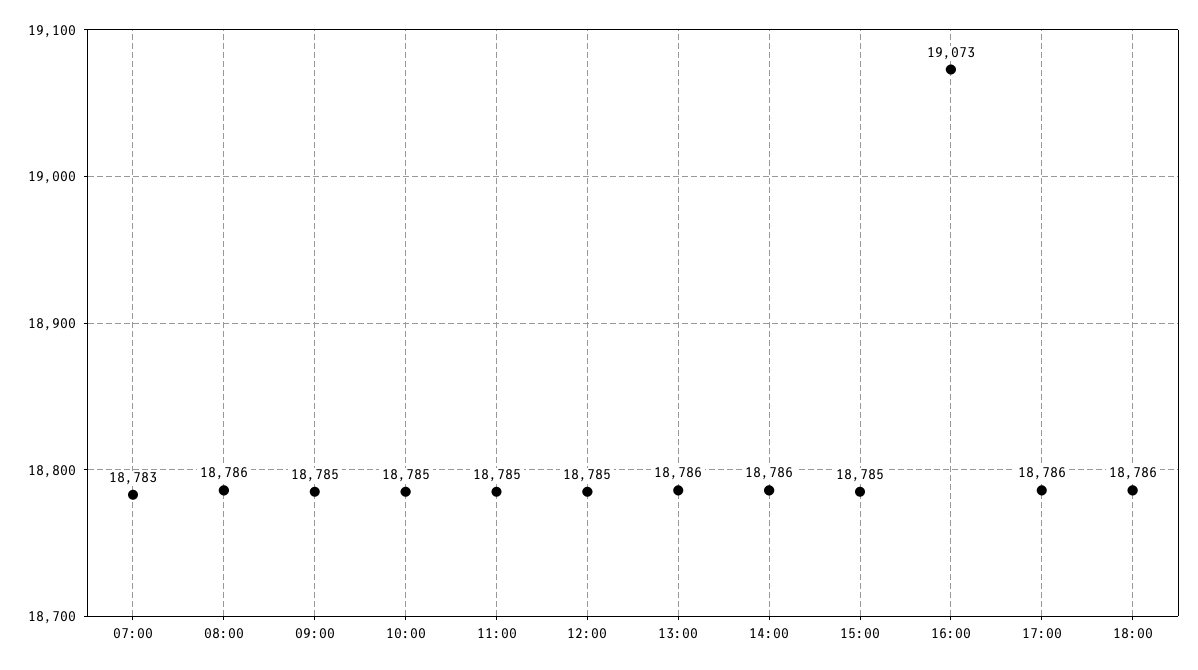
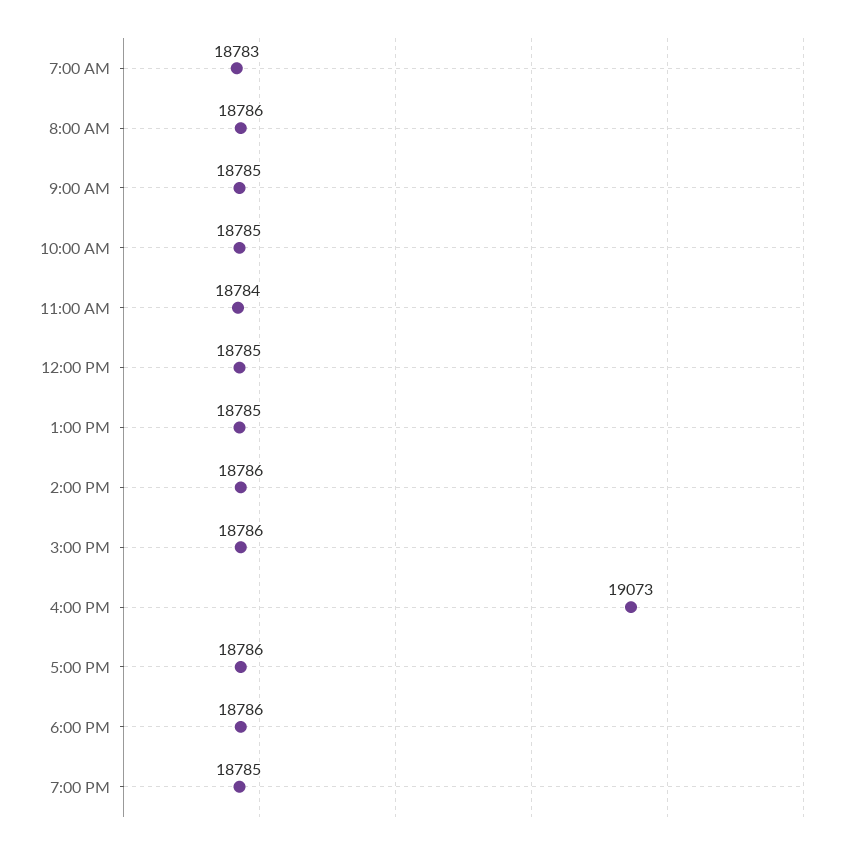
11:00: 18785 -> 18784
13:00: 18786 -> 18785
15:00: 18785 -> 18786
7:00 PM: none -> 18785

